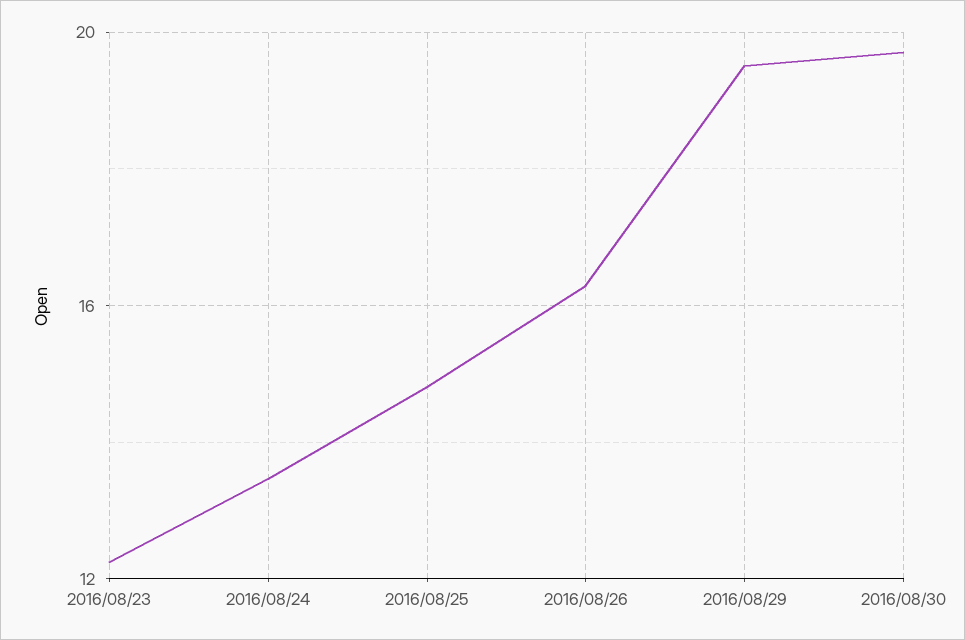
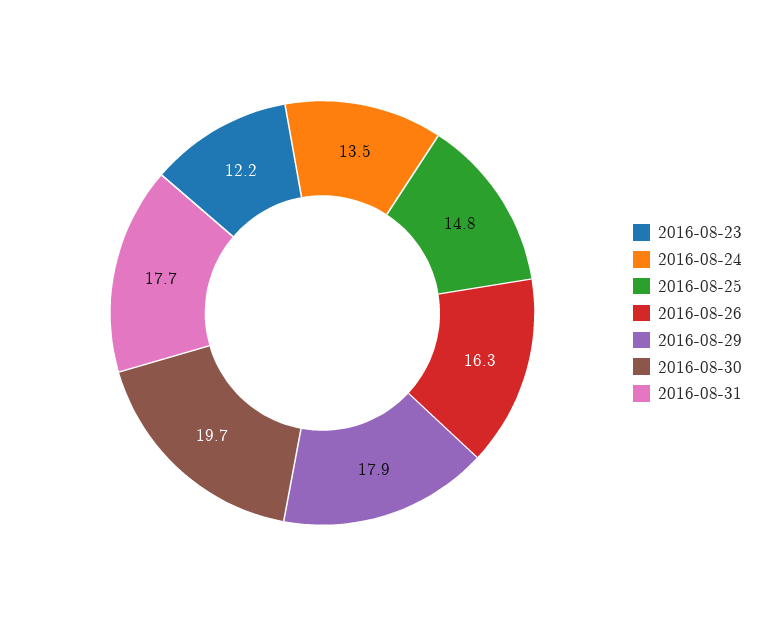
2016/08/29: 19.5 -> 17.9
2016-08-31: none -> 17.7

